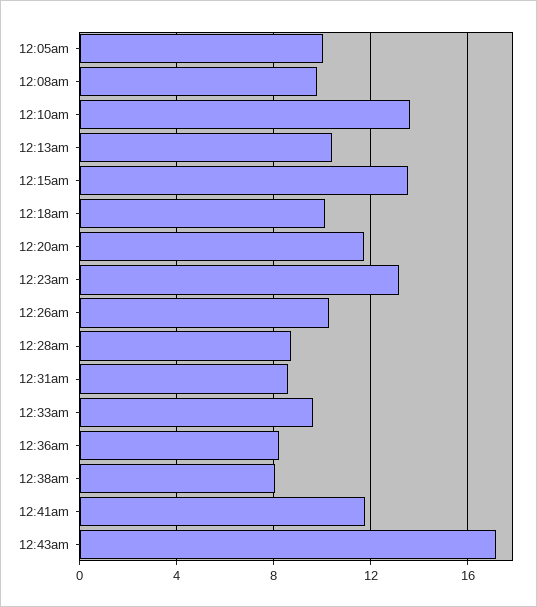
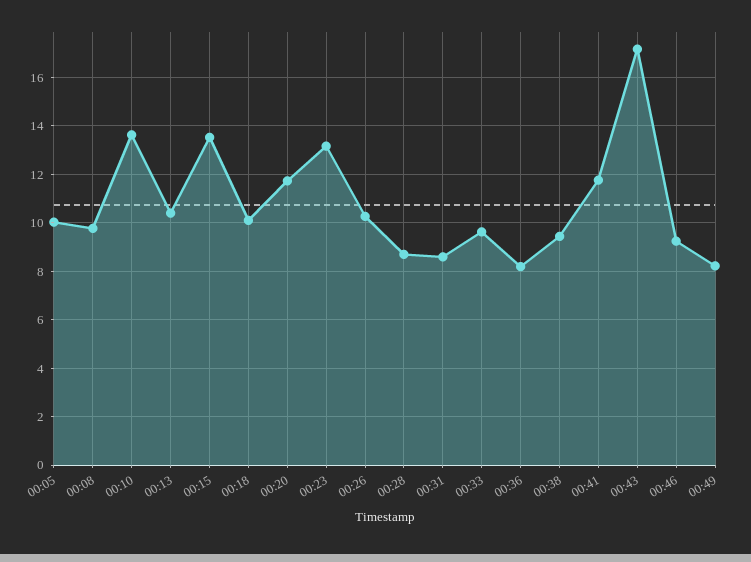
12:38am: 8 -> 9.5
00:46: none -> 9.25
00:49: none -> 8.25

